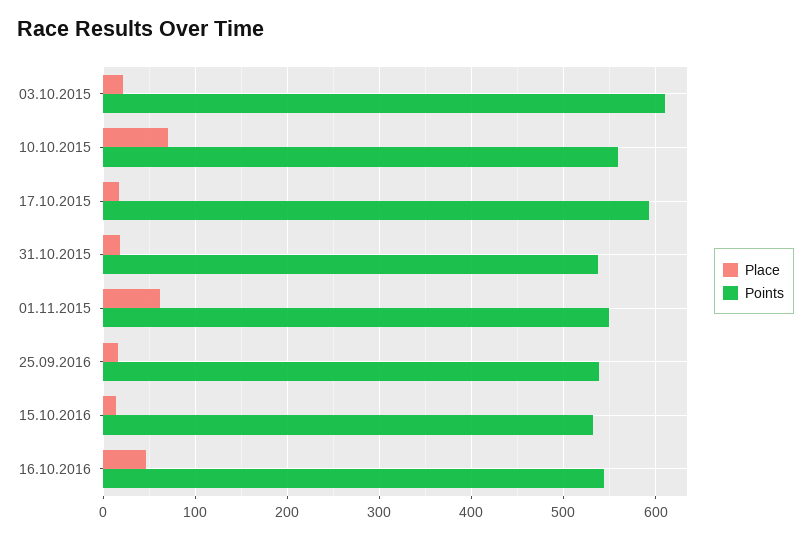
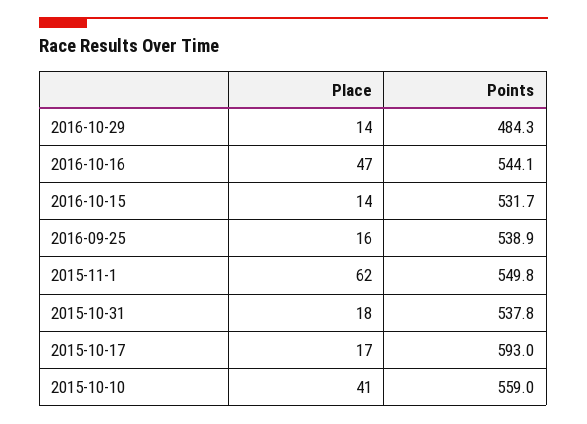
Place, 03.10.2015: 20 -> none
Points, 03.10.2015: 610 -> none
Place, 10.10.2015: 70 -> 41
Place, 2016-10-29: none -> 14
Points, 2016-10-29: none -> 484.3

